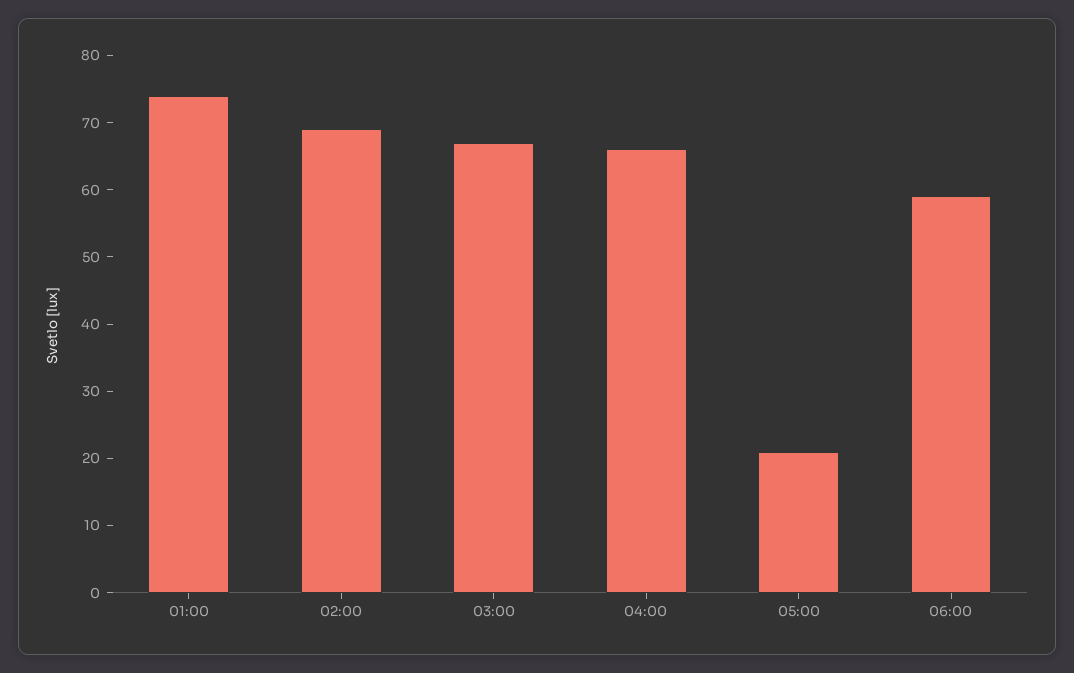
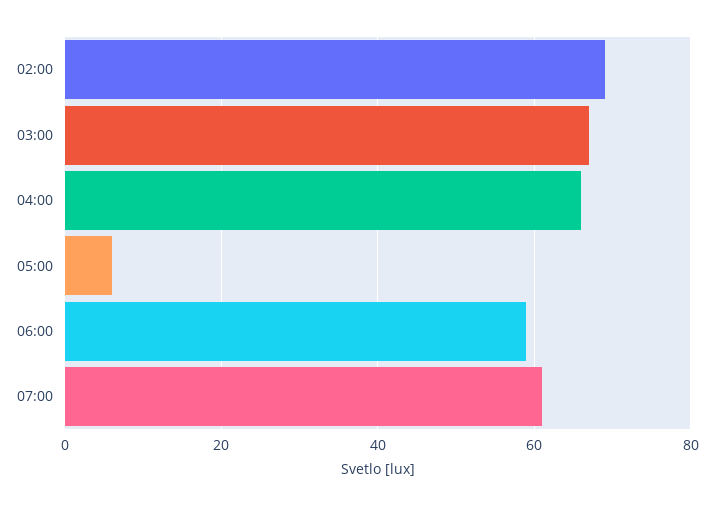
01:00: 75 -> none
05:00: 20 -> 5
07:00: none -> 60

